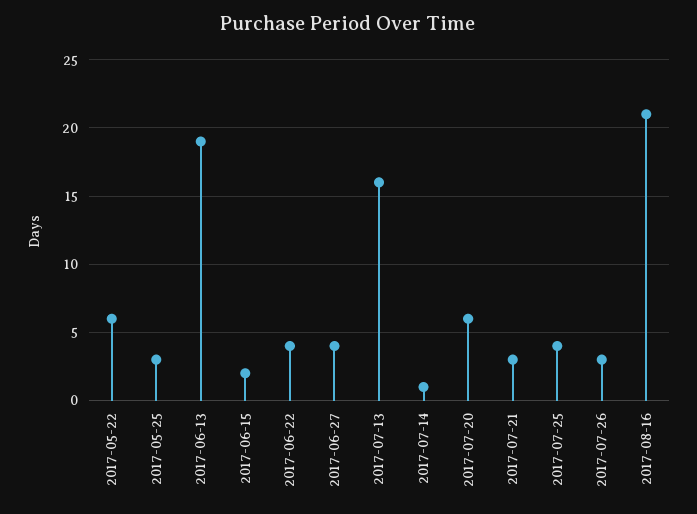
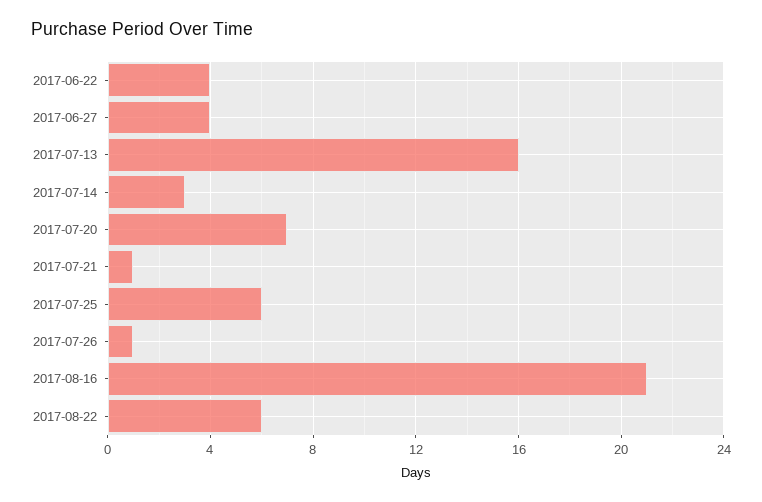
2017-05-22: 6 -> none
2017-05-25: 3 -> none
2017-06-13: 19 -> none
2017-06-15: 2 -> none
2017-07-14: 1 -> 3
2017-07-20: 6 -> 7
2017-07-21: 3 -> 1
2017-07-25: 4 -> 6
2017-07-26: 3 -> 1
2017-08-22: none -> 6

